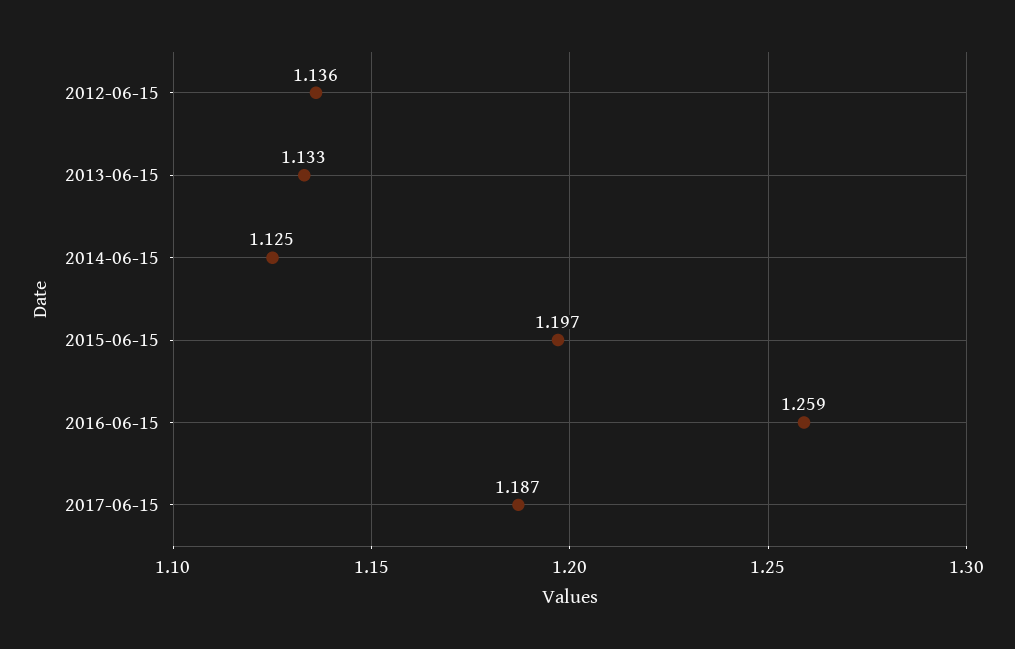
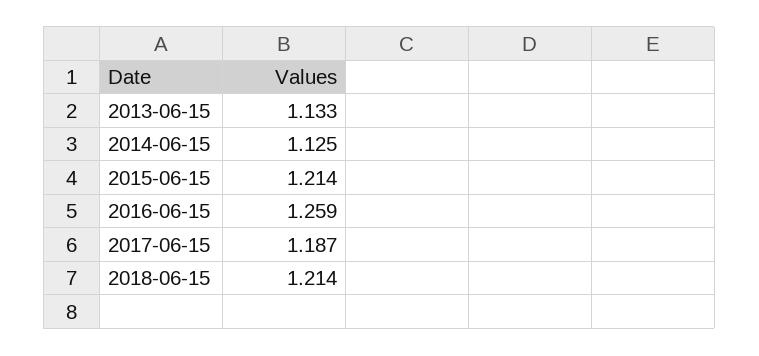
2012-06-15: 1.136 -> none
2015-06-15: 1.197 -> 1.214
2018-06-15: none -> 1.214

